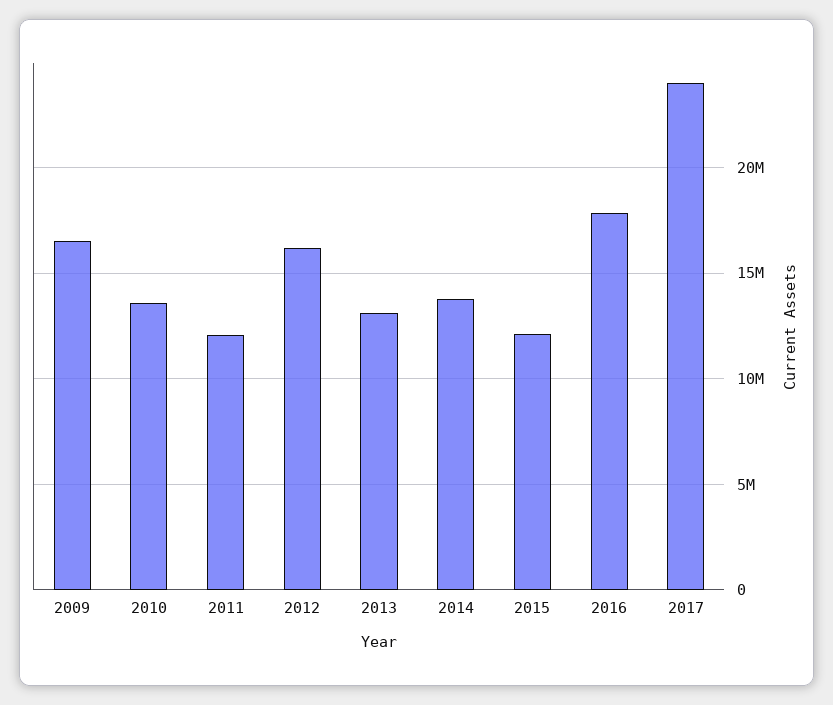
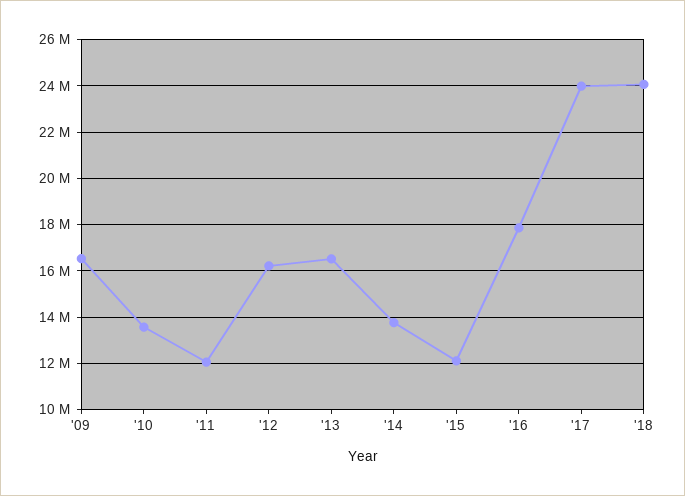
2013: 13000000 -> 16500000
'18: none -> 24000000

